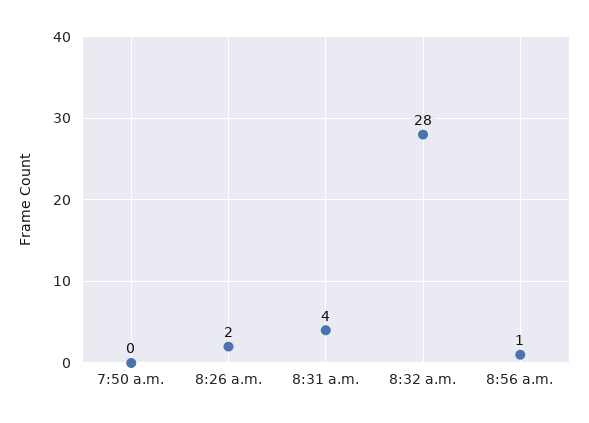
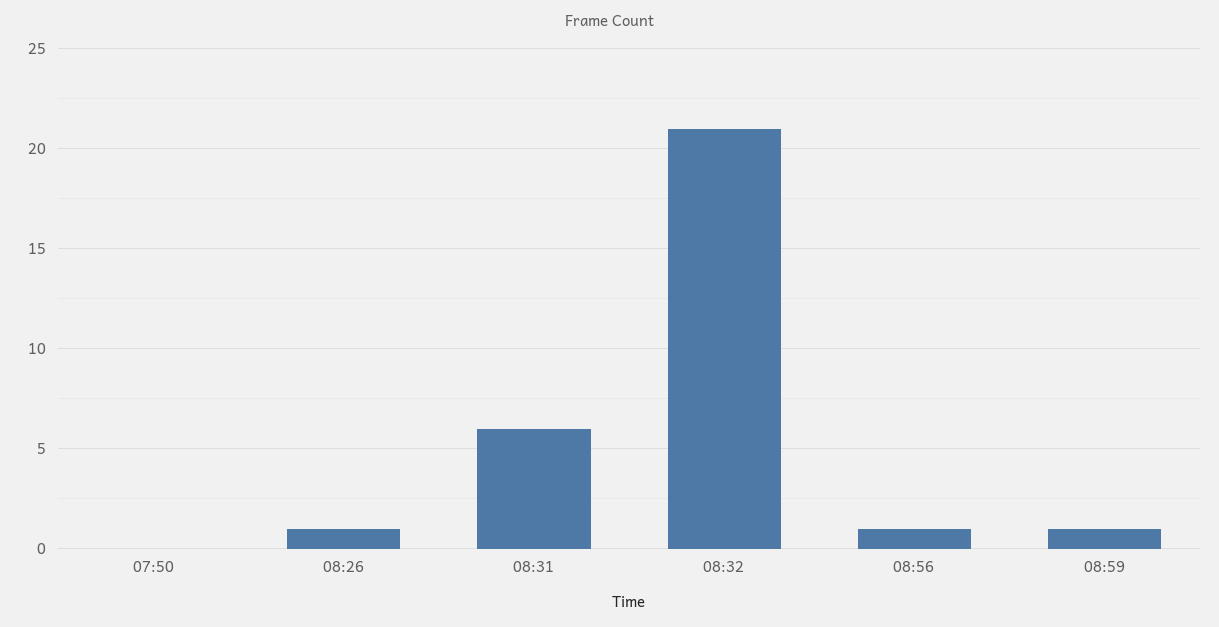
8:26 a.m.: 2 -> 1
8:31 a.m.: 4 -> 6
8:32 a.m.: 28 -> 21
08:59: none -> 1

